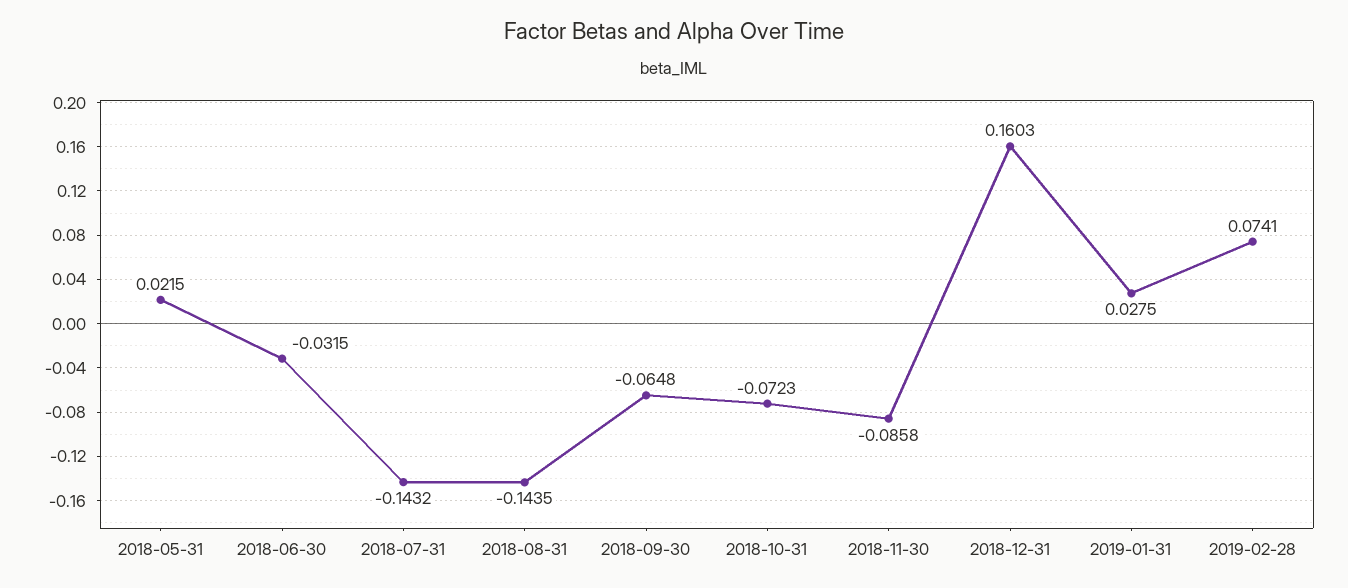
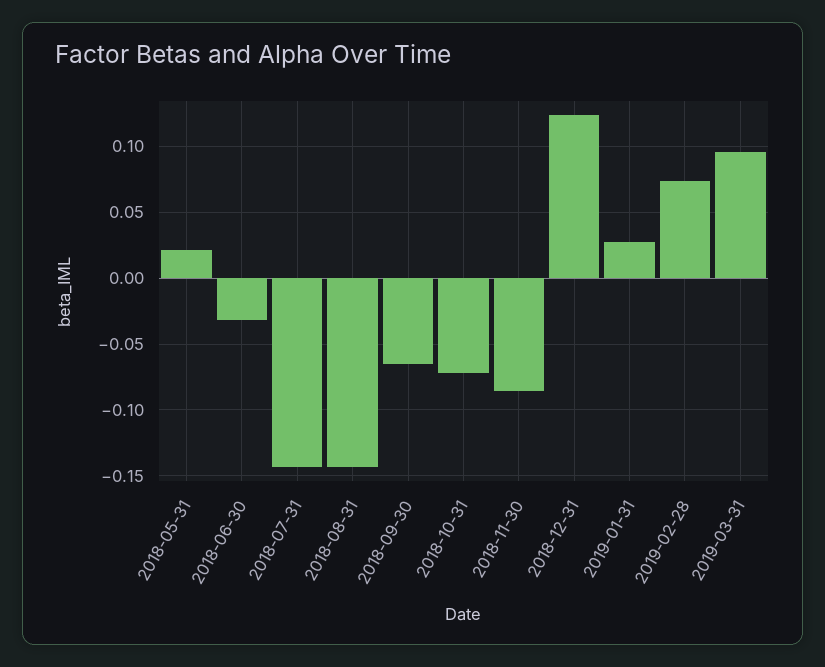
2018-12-31: 0.1603 -> 0.125
2019-03-31: none -> 0.095

